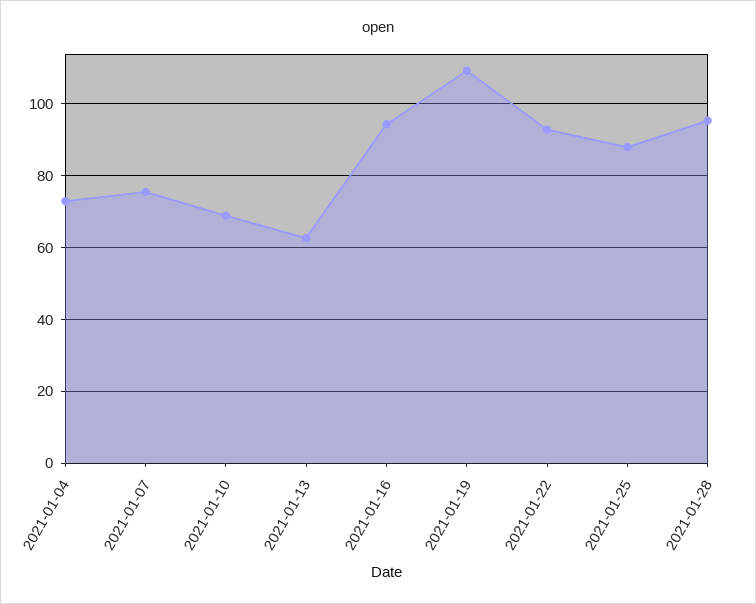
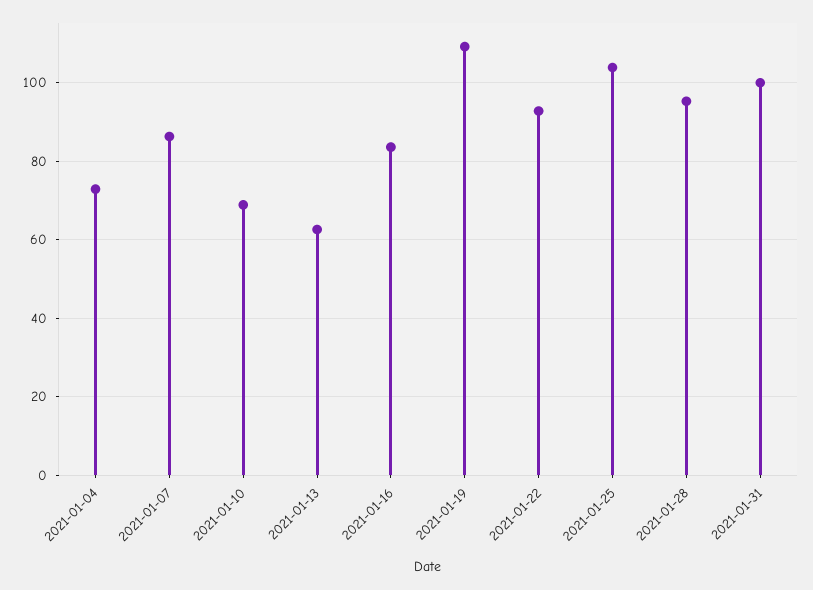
2021-01-07: 76 -> 86
2021-01-16: 94 -> 84
2021-01-25: 88 -> 104
2021-01-31: none -> 100

